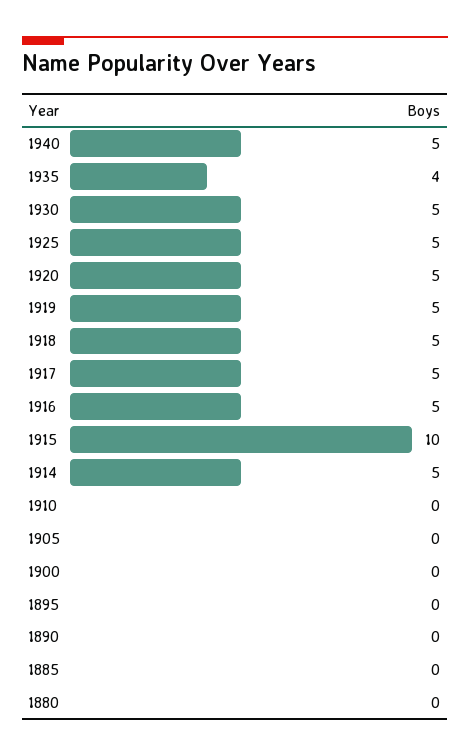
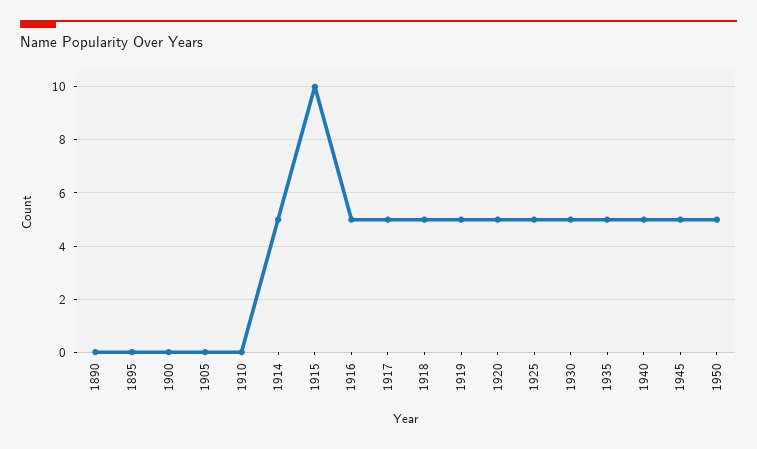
1935: 4 -> 5
1885: 0 -> none
1880: 0 -> none
1945: none -> 5
1950: none -> 5

